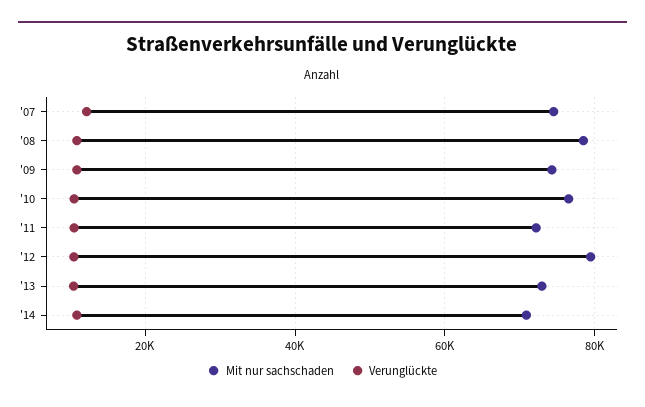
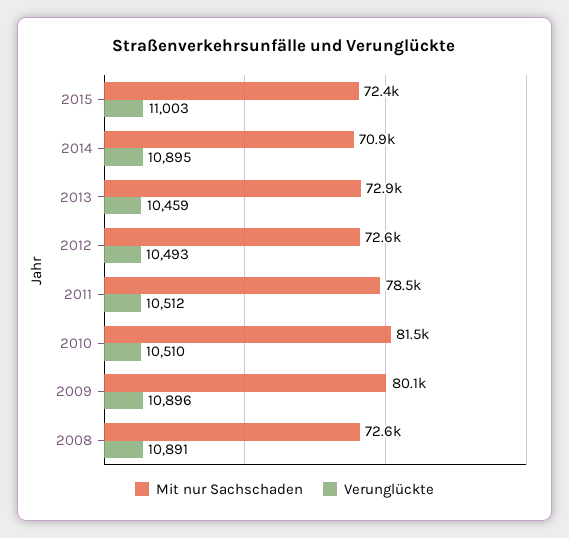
Mit nur sachschaden, '07: 74000 -> none
Verunglückte, '07: 12000 -> none
Mit nur sachschaden, '08: 78000 -> 72600
Mit nur sachschaden, '09: 74000 -> 80100
Mit nur sachschaden, '10: 76000 -> 81500
Mit nur sachschaden, '11: 72000 -> 78500
Mit nur sachschaden, '12: 80000 -> 72600
Mit nur sachschaden, 2015: none -> 72400
Verunglückte, 2015: none -> 11003

